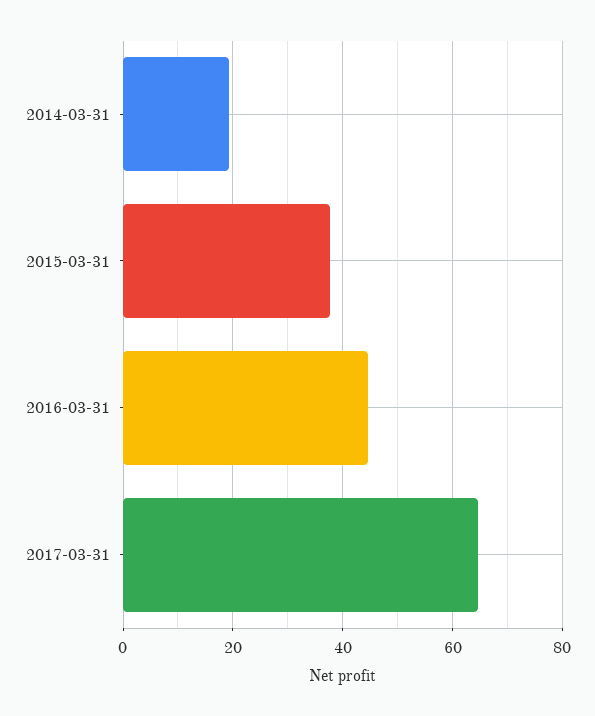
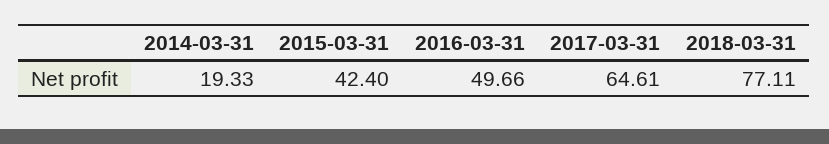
2015-03-31: 38 -> 42.4
2016-03-31: 44 -> 49.66
2018-03-31: none -> 77.11

